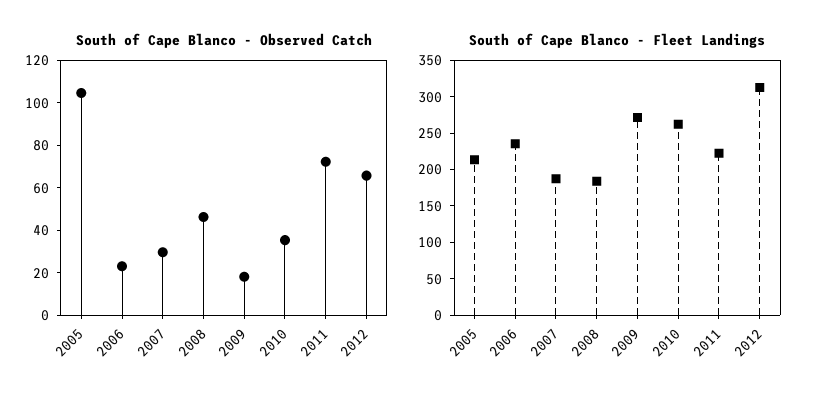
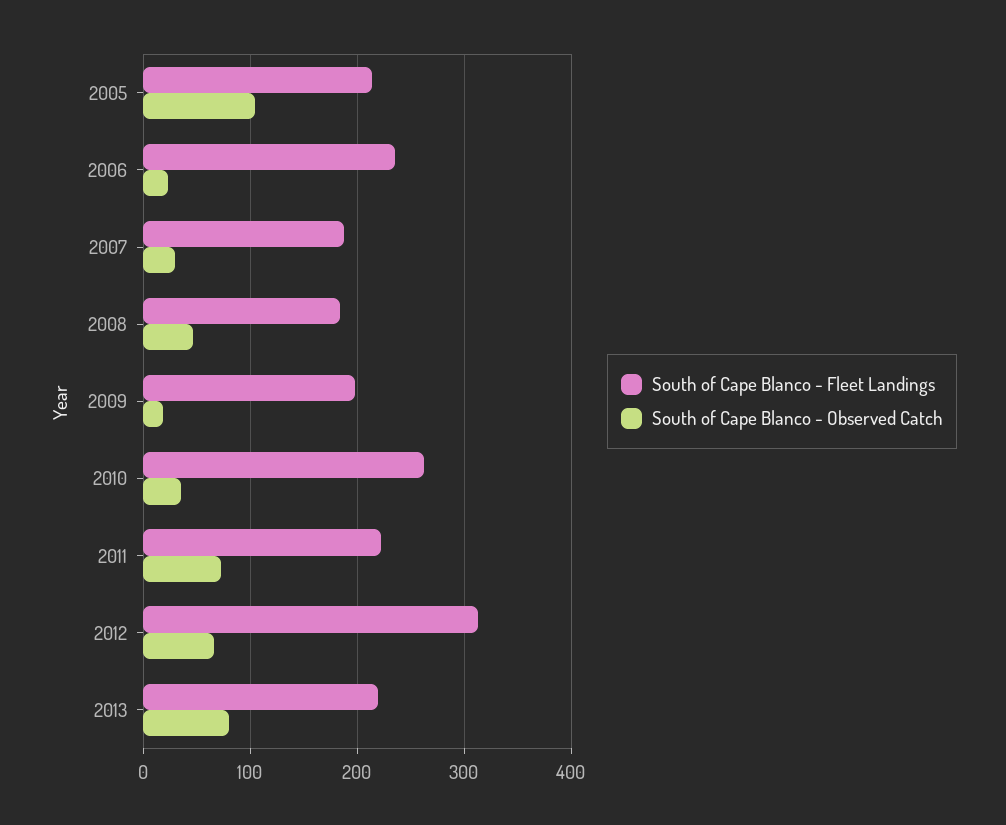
South of Cape Blanco - Fleet Landings, 2009: 275 -> 200
South of Cape Blanco - Fleet Landings, 2013: none -> 220
South of Cape Blanco - Observed Catch, 2013: none -> 80

